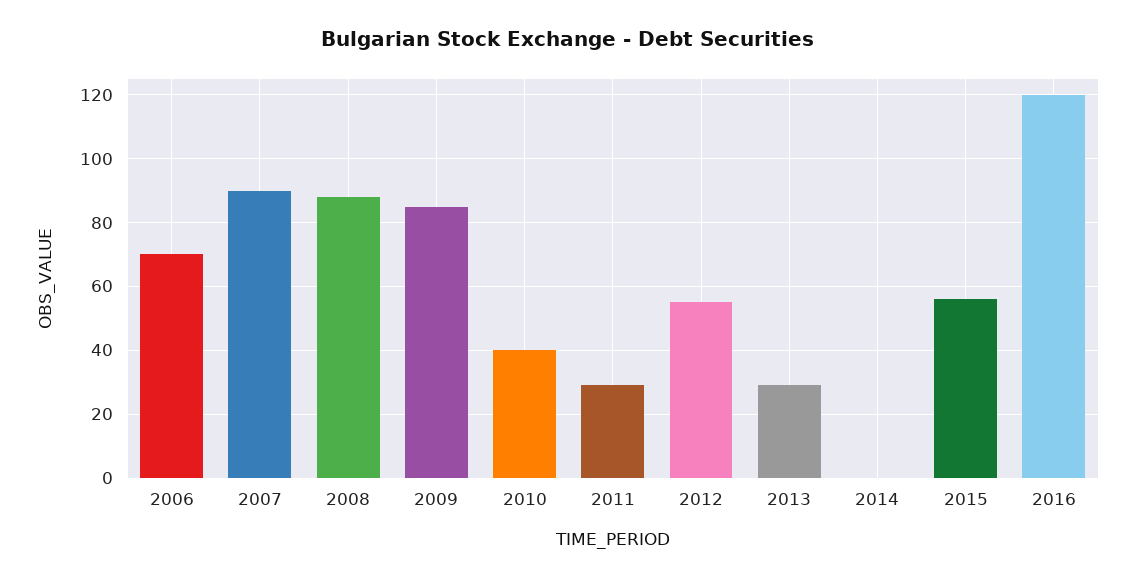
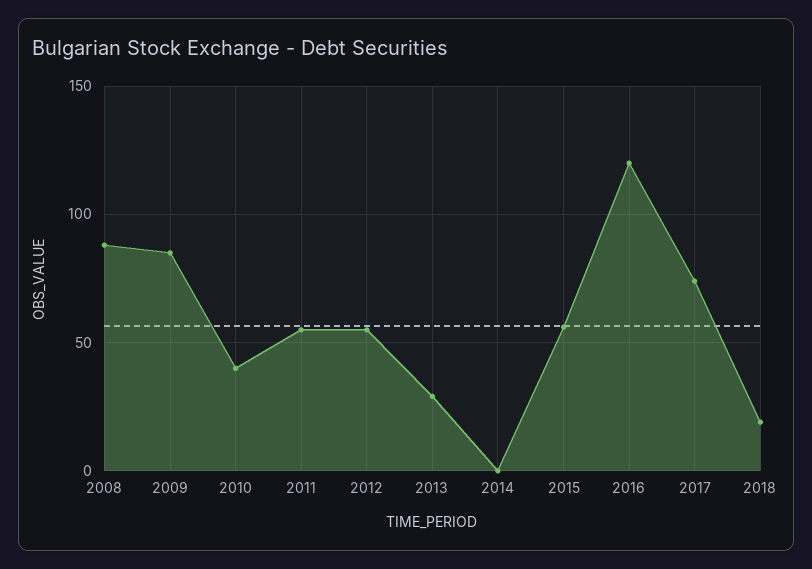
2006: 70 -> none
2007: 90 -> none
2011: 30 -> 55
2017: none -> 75
2018: none -> 20

